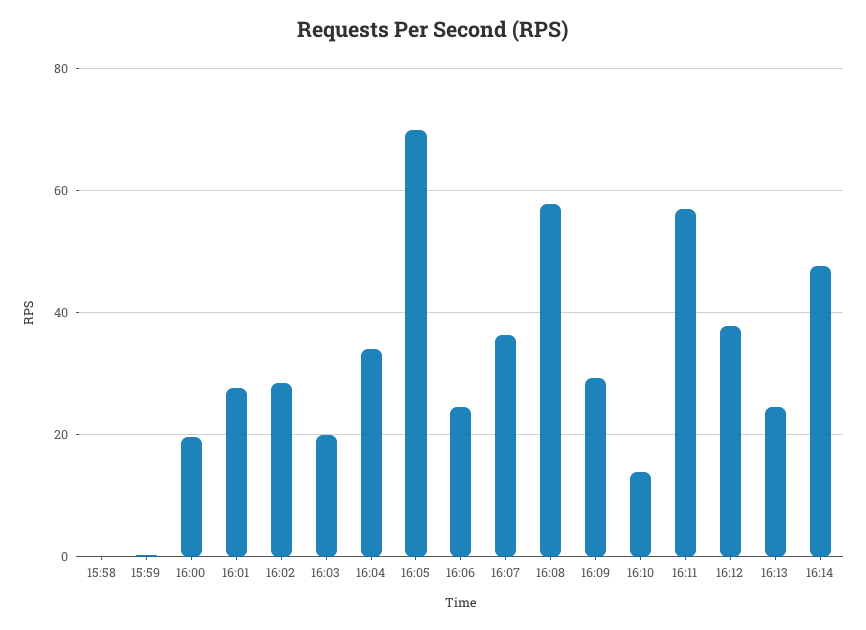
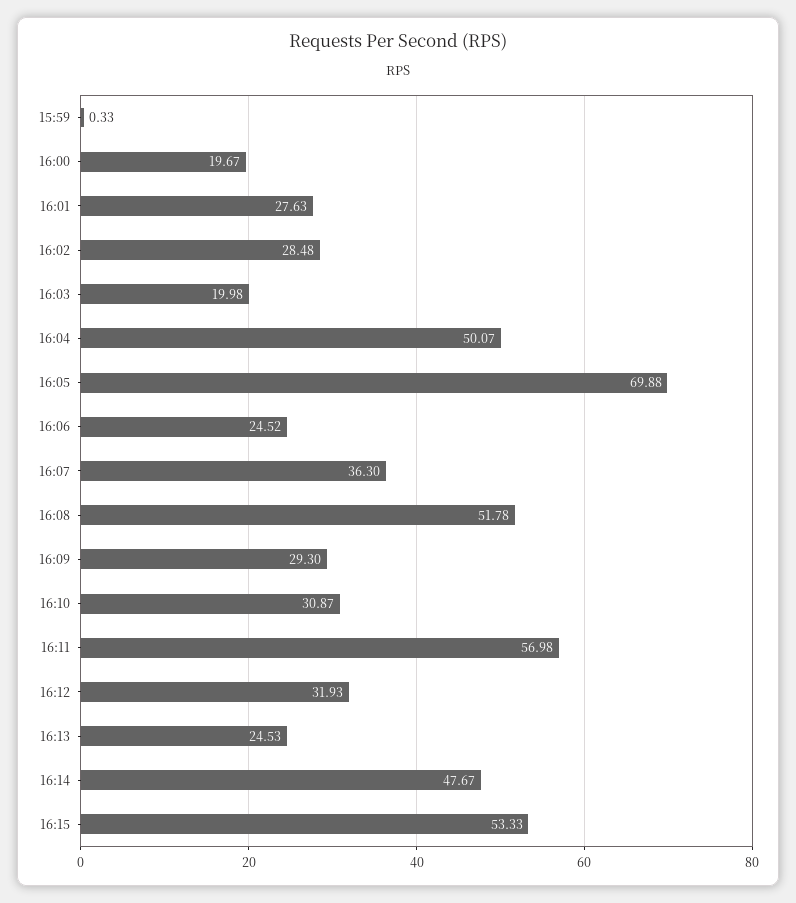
15:58: 0 -> none
16:04: 34 -> 50.07
16:08: 58 -> 51.78
16:10: 14 -> 30.87
16:12: 38 -> 31.93
16:15: none -> 53.33

